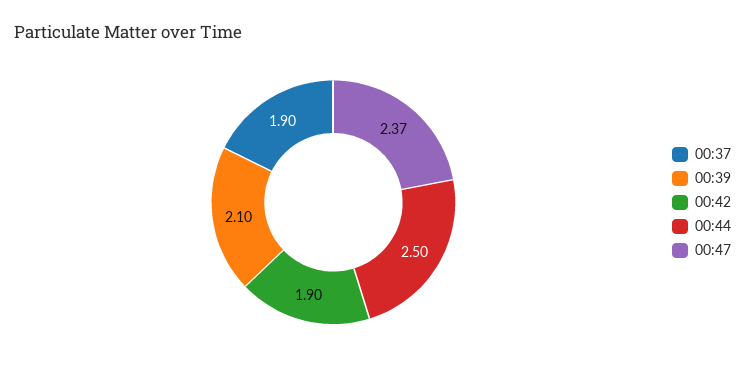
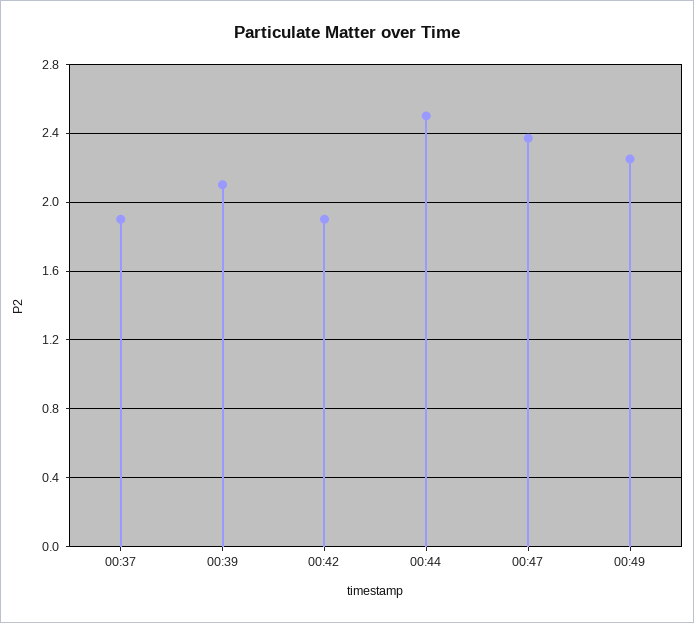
00:49: none -> 2.25

